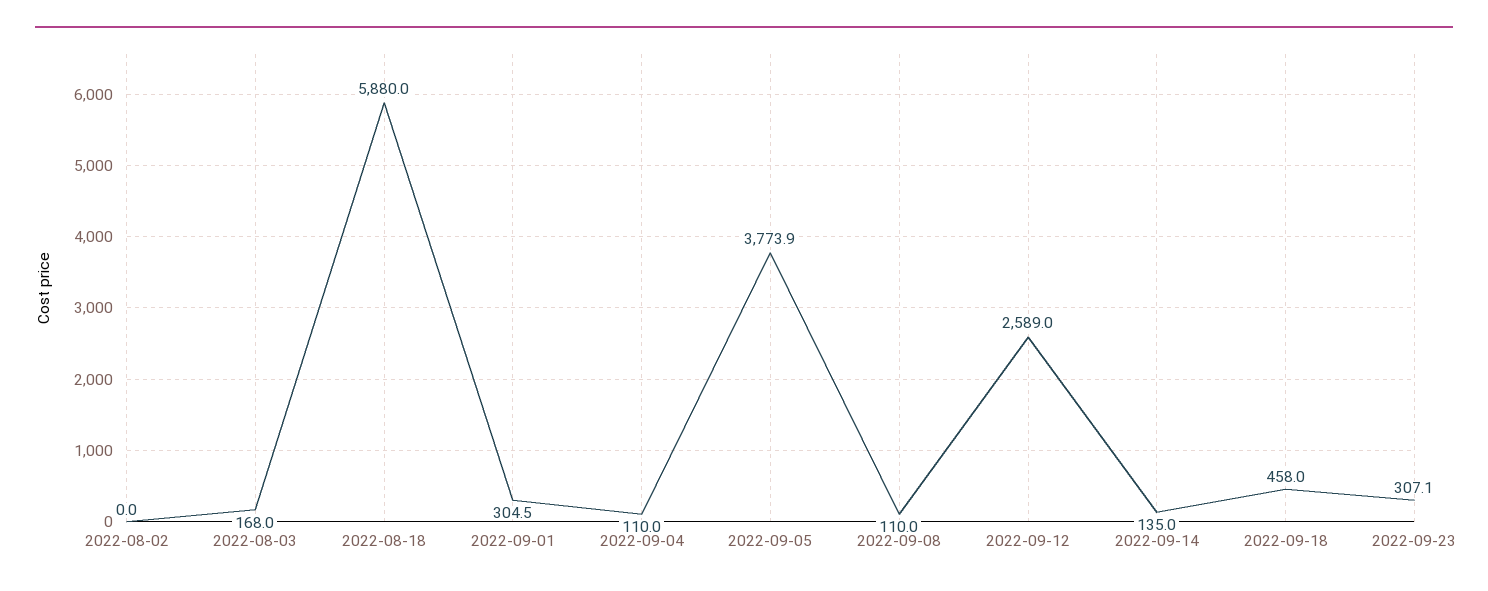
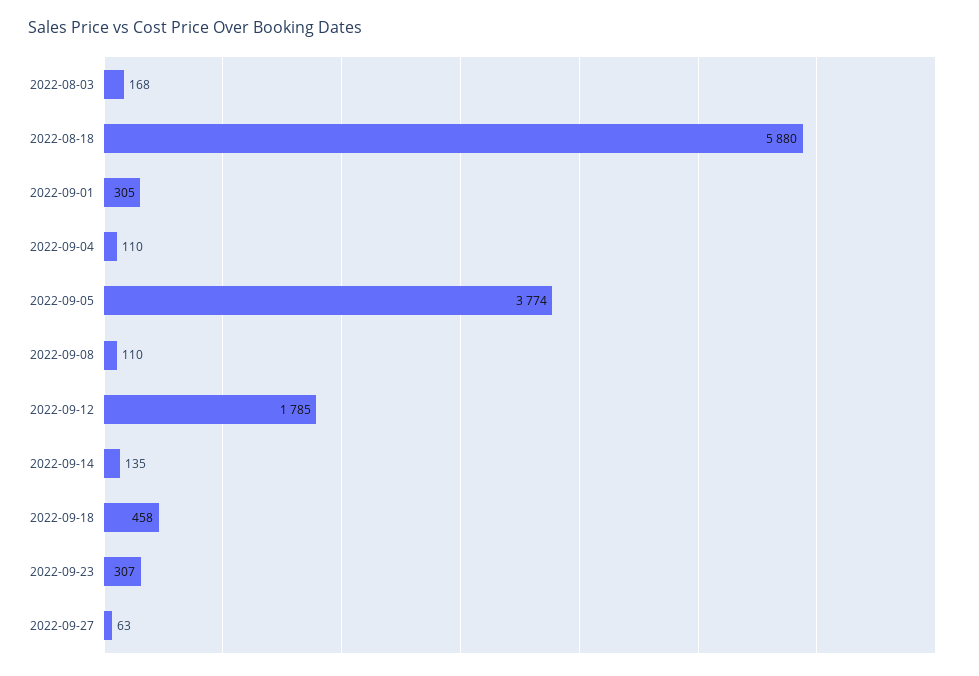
2022-08-02: 0 -> none
2022-09-12: 2589 -> 1785
2022-09-27: none -> 63

